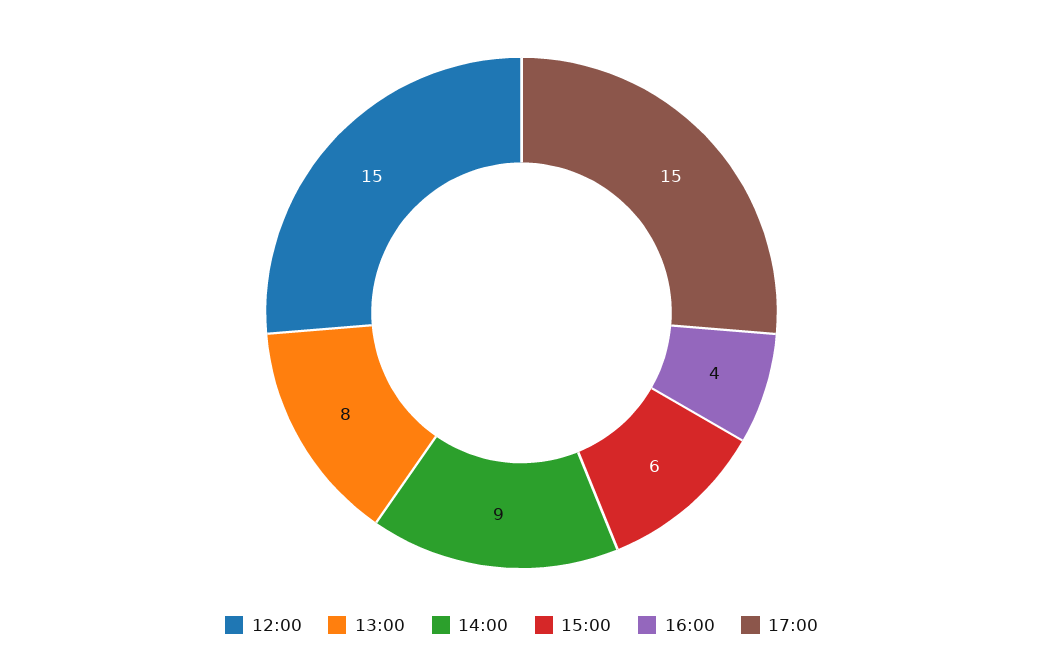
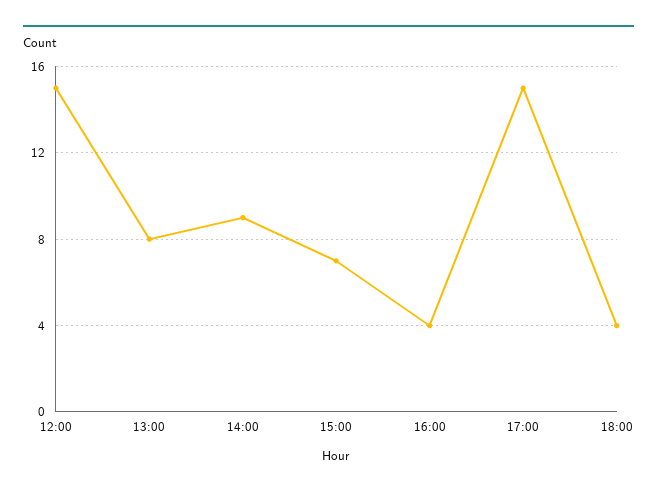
15:00: 6 -> 7
18:00: none -> 4

